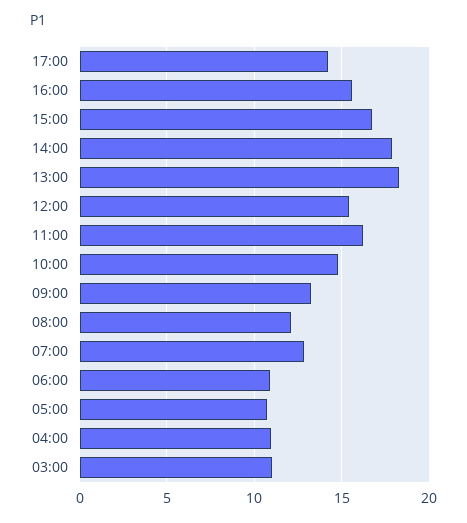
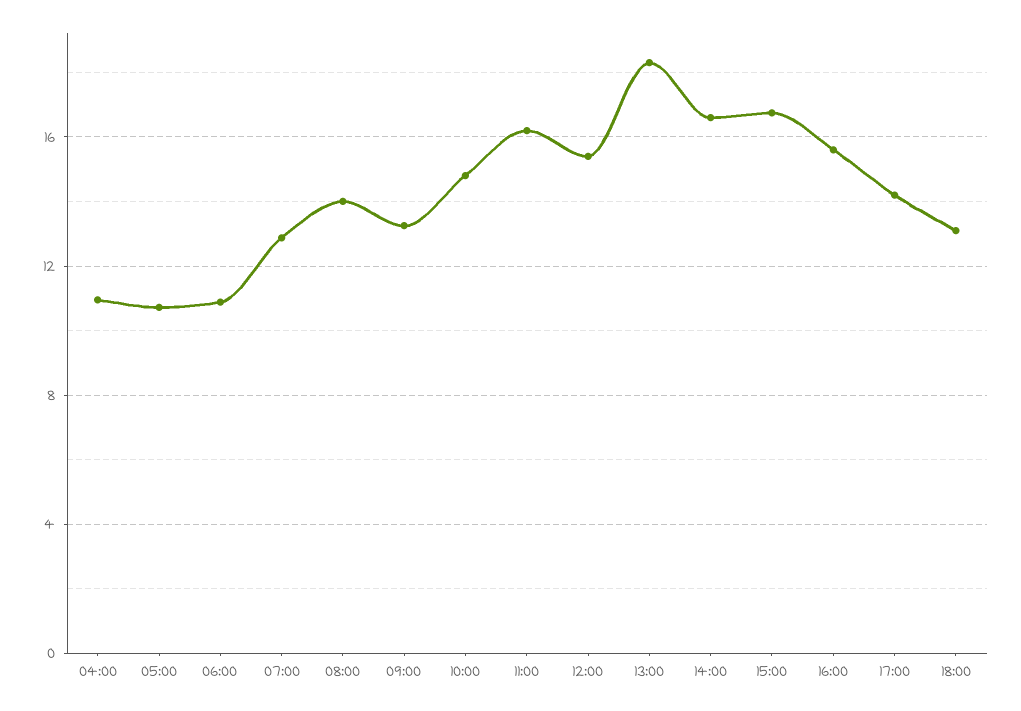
14:00: 18 -> 16.5
08:00: 12 -> 14
03:00: 11 -> none
18:00: none -> 13

